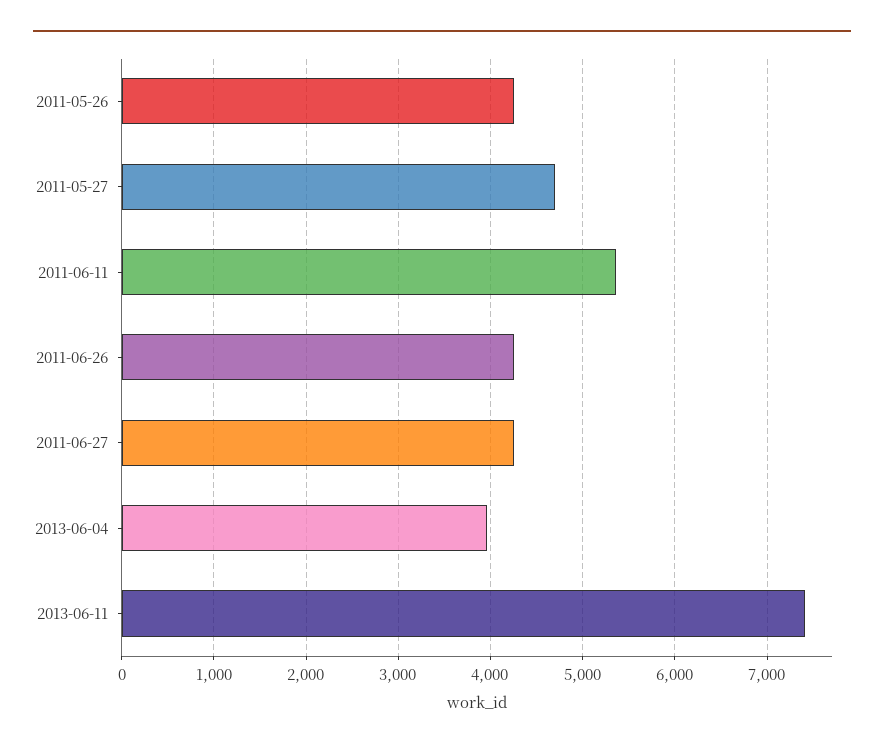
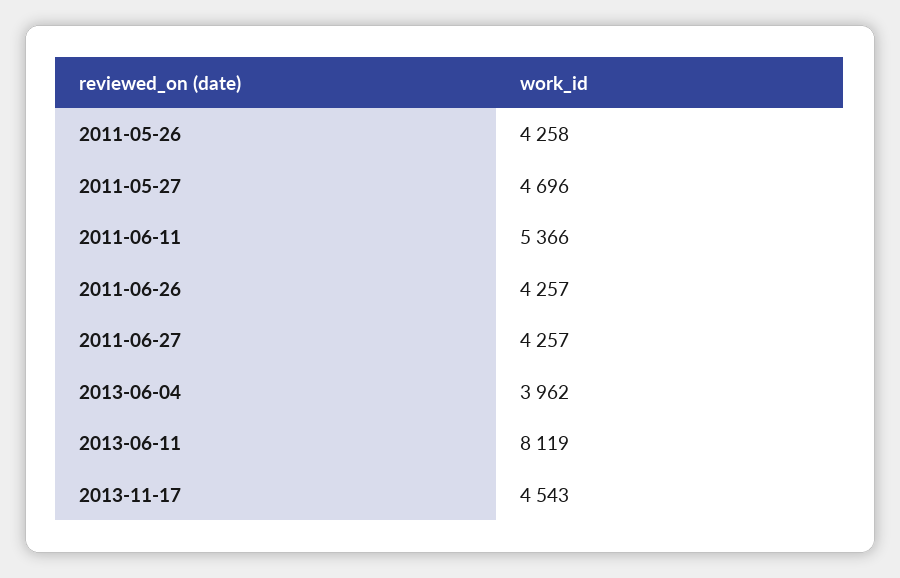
2013-06-11: 7400 -> 8119
2013-11-17: none -> 4543

